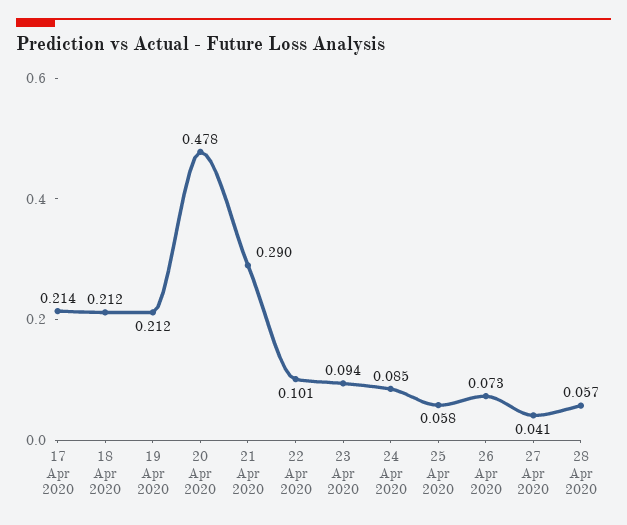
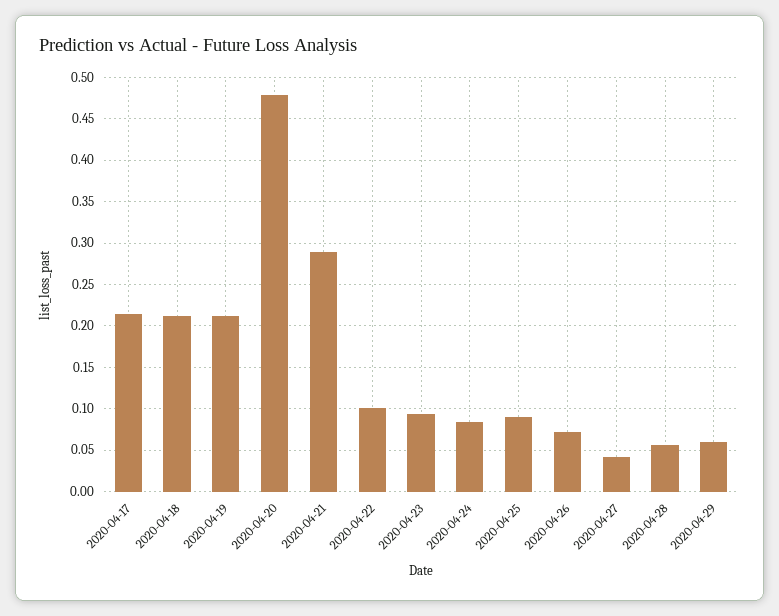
25 Apr 2020: 0.058 -> 0.09
2020-04-29: none -> 0.06

